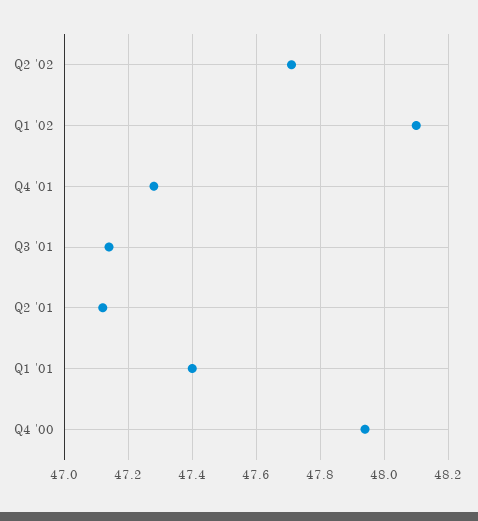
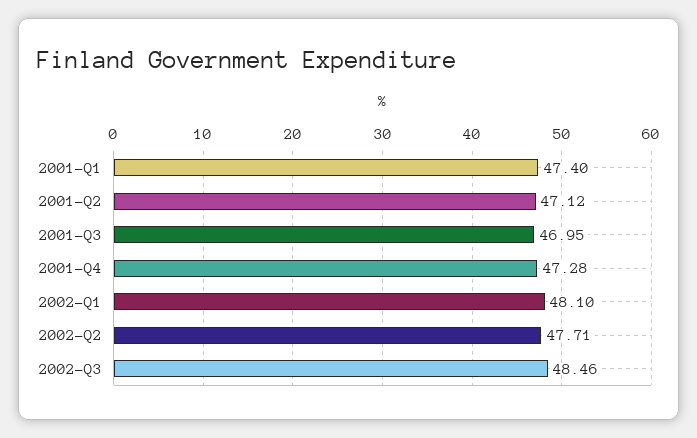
Q3 '01: 47.15 -> 46.95
Q4 '00: 47.95 -> none
2002-Q3: none -> 48.46

